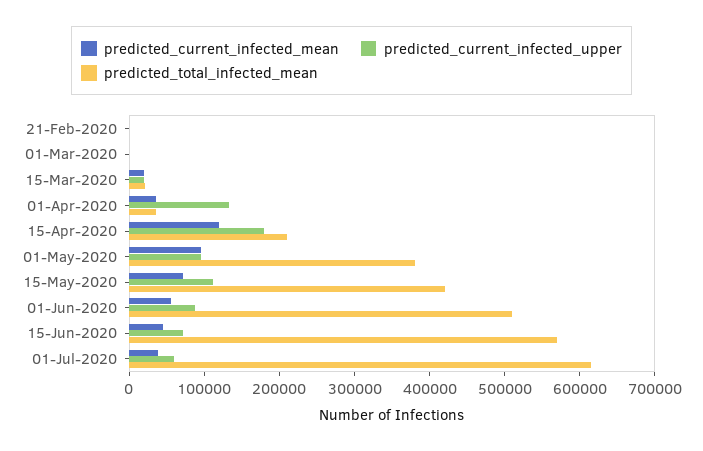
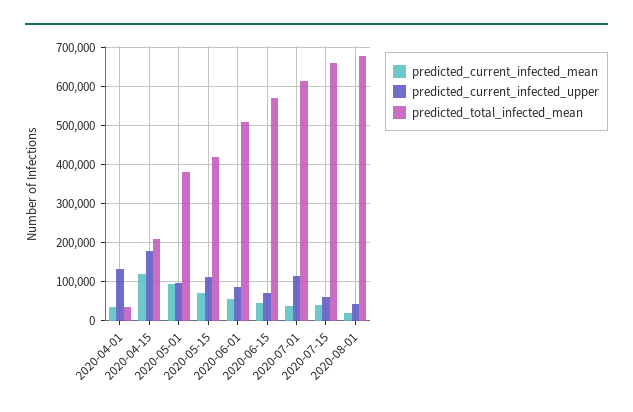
predicted_current_infected_mean, 21-Feb-2020: 0 -> none
predicted_current_infected_upper, 21-Feb-2020: 0 -> none
predicted_total_infected_mean, 21-Feb-2020: 0 -> none
predicted_current_infected_mean, 01-Mar-2020: 0 -> none
predicted_current_infected_upper, 01-Mar-2020: 0 -> none
predicted_total_infected_mean, 01-Mar-2020: 0 -> none
predicted_current_infected_mean, 15-Mar-2020: 20000 -> none
predicted_current_infected_upper, 15-Mar-2020: 20000 -> none
predicted_total_infected_mean, 15-Mar-2020: 20000 -> none
predicted_current_infected_upper, 01-Jul-2020: 60000 -> 120000
predicted_current_infected_mean, 2020-07-15: none -> 40000
predicted_current_infected_upper, 2020-07-15: none -> 60000
predicted_total_infected_mean, 2020-07-15: none -> 660000
predicted_current_infected_mean, 2020-08-01: none -> 20000
predicted_current_infected_upper, 2020-08-01: none -> 40000
predicted_total_infected_mean, 2020-08-01: none -> 680000

